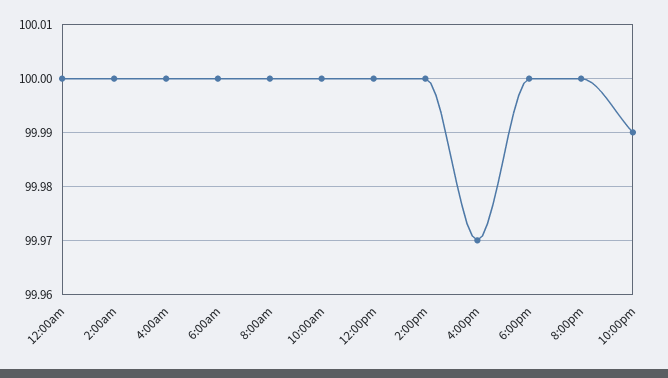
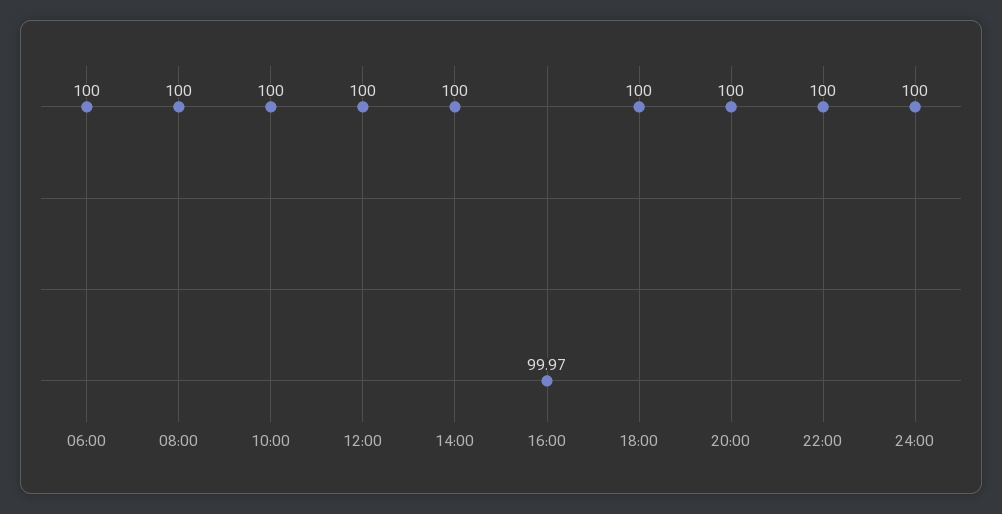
12:00am: 100 -> none
2:00am: 100 -> none
4:00am: 100 -> none
10:00pm: 99.99 -> 100
24:00: none -> 100

